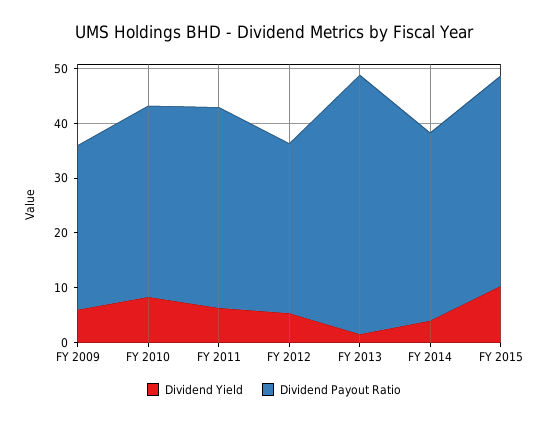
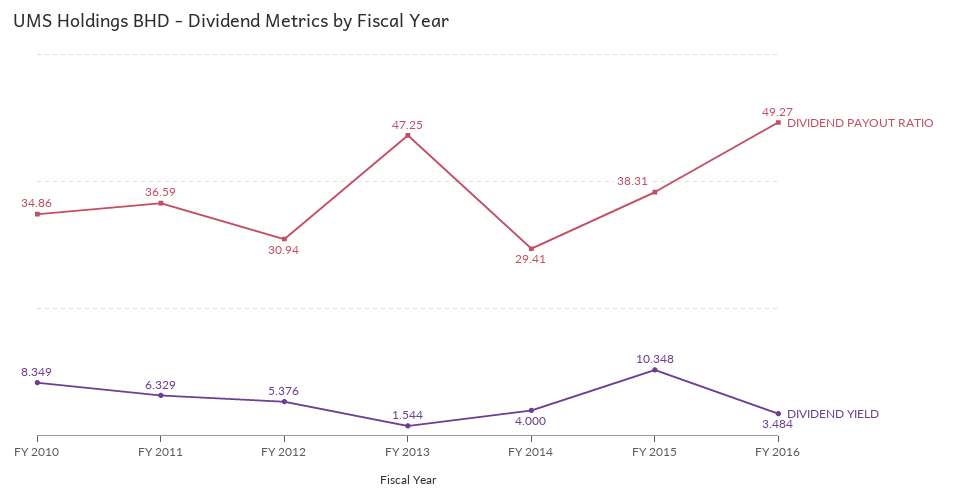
Dividend Yield, FY 2009: 6 -> none
Dividend Payout Ratio, FY 2009: 30 -> none
Dividend Payout Ratio, FY 2014: 34 -> 29.41
Dividend Payout Ratio, FY 2016: none -> 49.27
Dividend Yield, FY 2016: none -> 3.484

